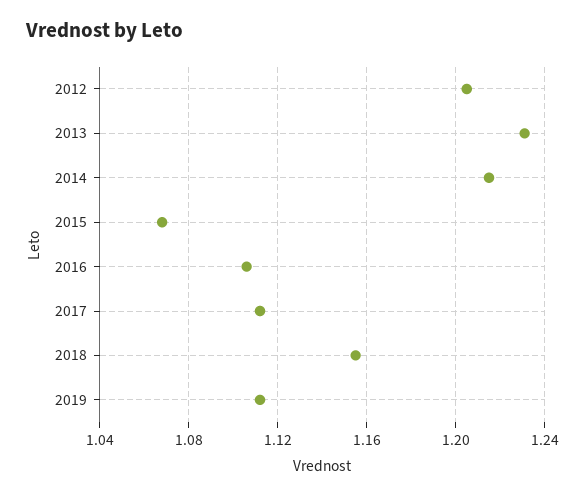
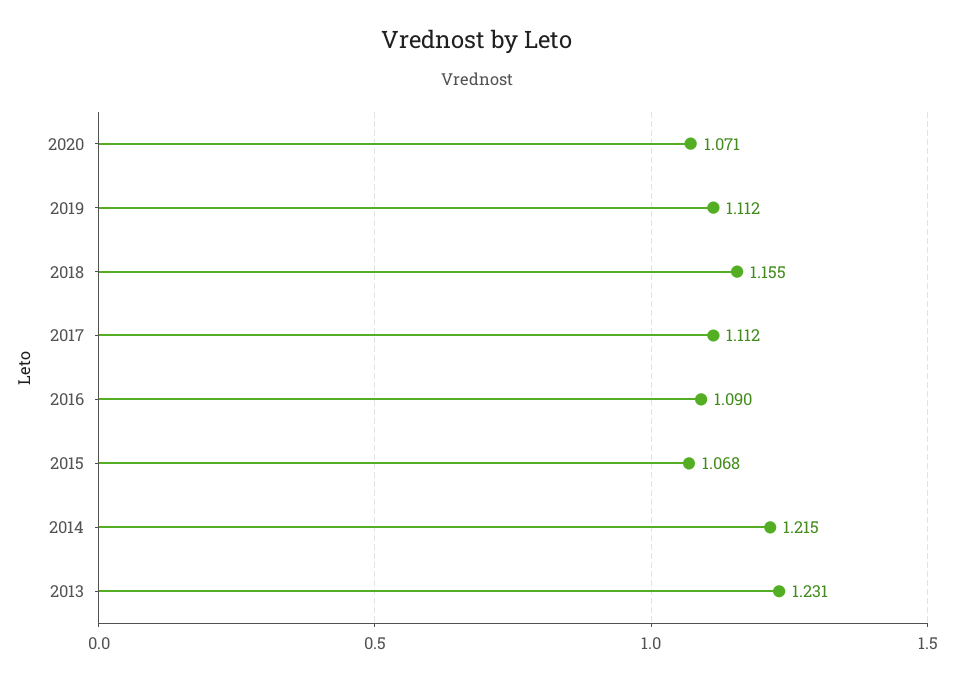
2012: 1.205 -> none
2016: 1.105 -> 1.09
2020: none -> 1.071

